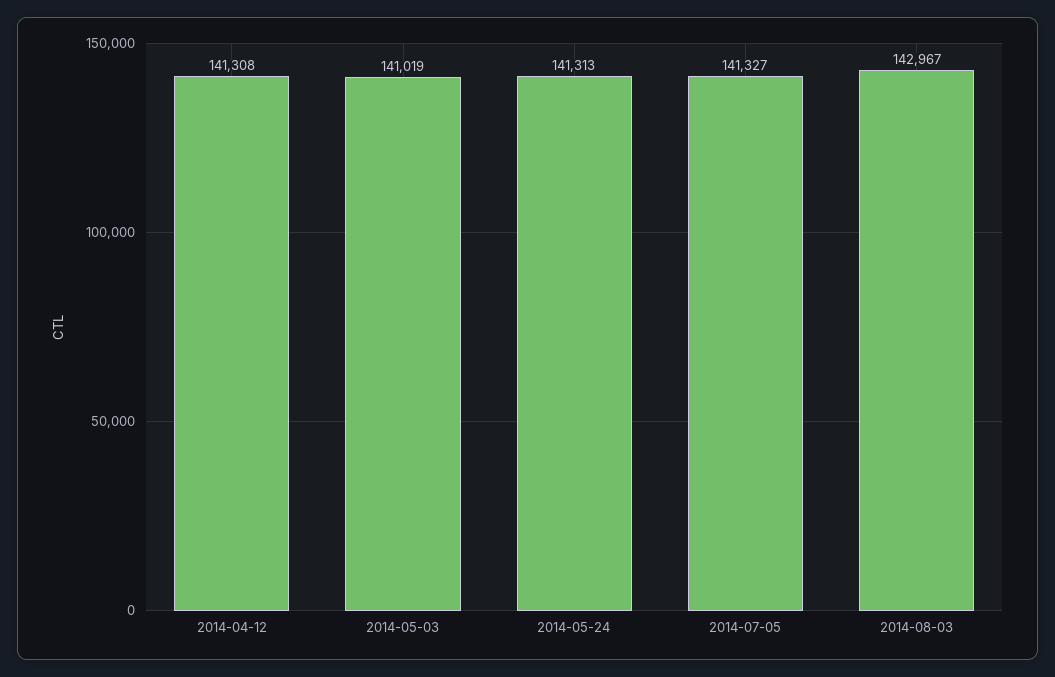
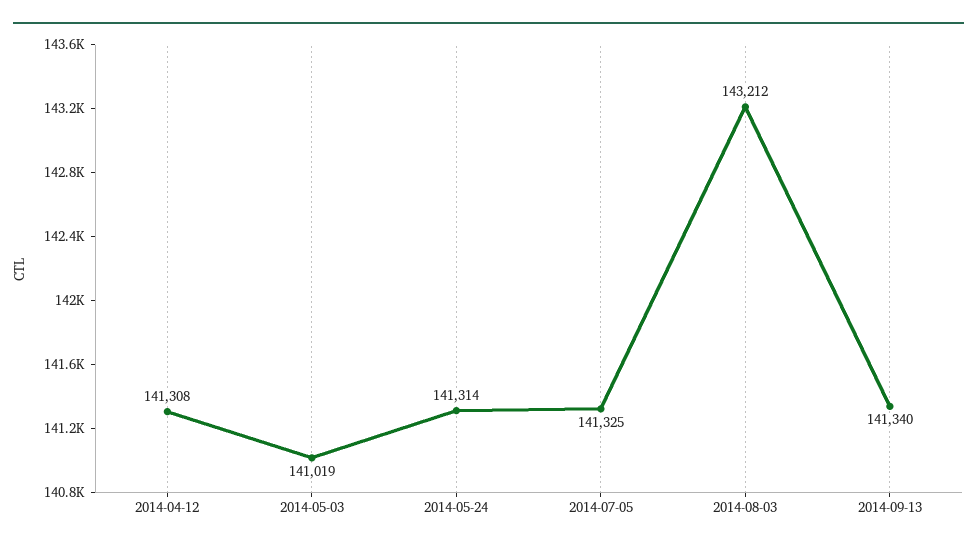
2014-05-24: 141313 -> 141314
2014-07-05: 141327 -> 141325
2014-08-03: 142967 -> 143212
2014-09-13: none -> 141340

